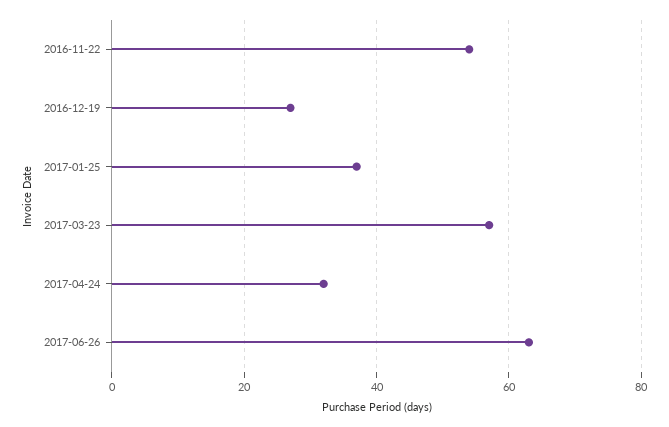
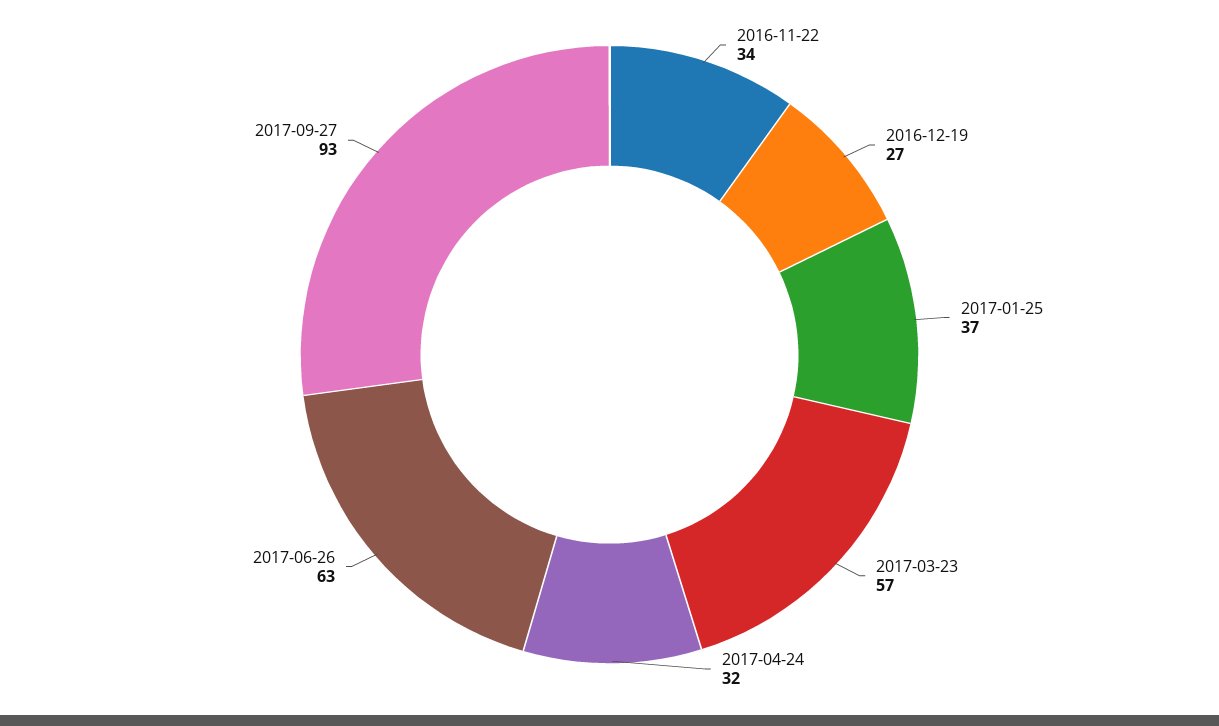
2016-11-22: 55 -> 34
2017-09-27: none -> 93

